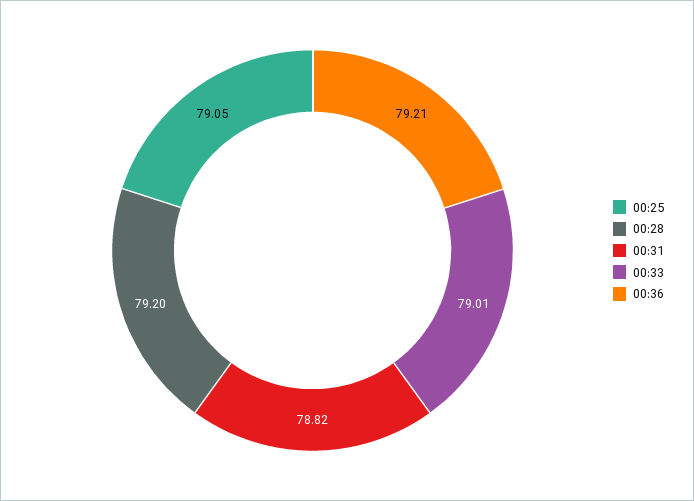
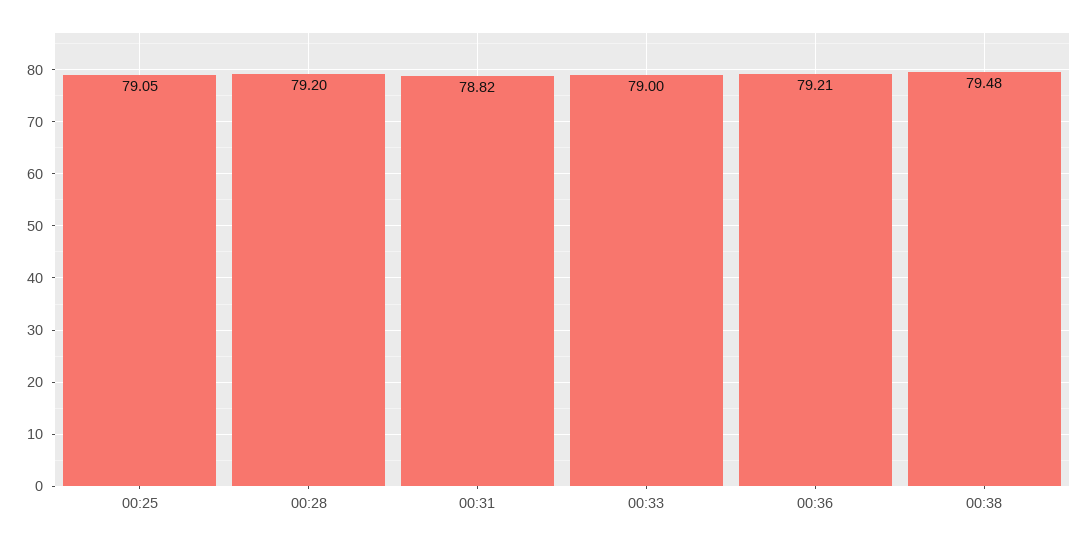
00:33: 79.01 -> 79
00:38: none -> 79.48

